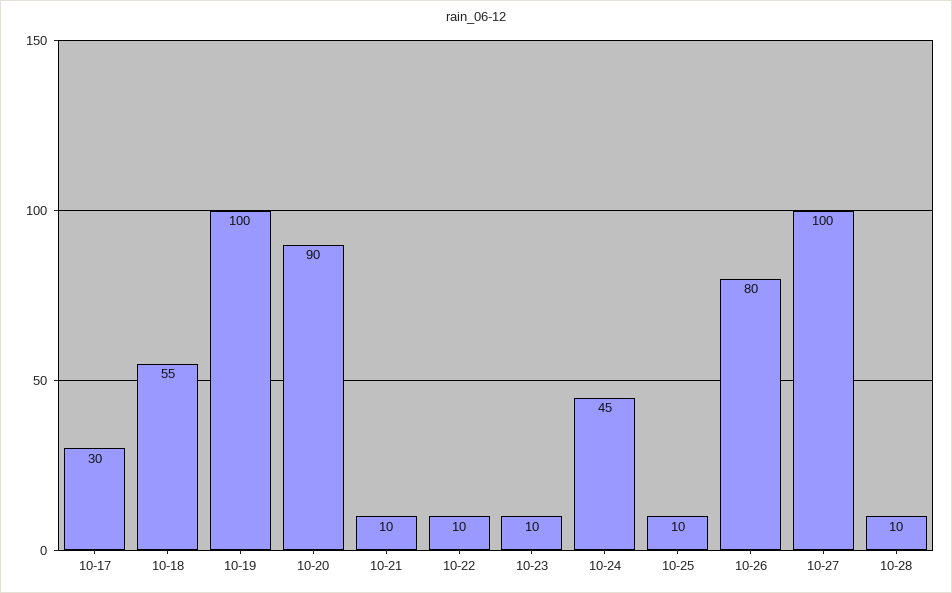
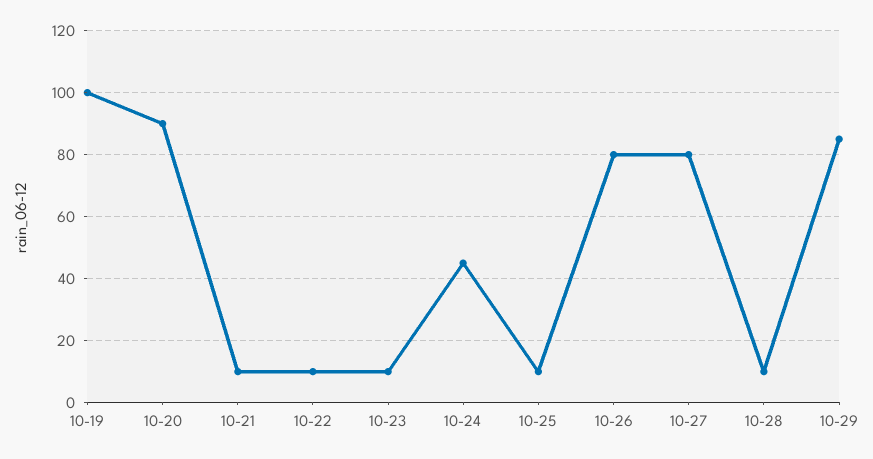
10-17: 30 -> none
10-18: 55 -> none
10-27: 100 -> 80
10-29: none -> 85

